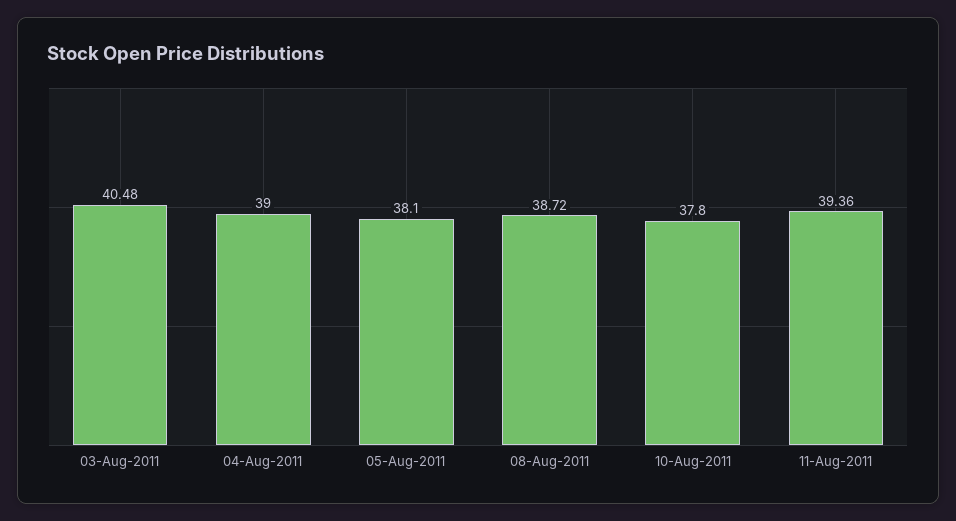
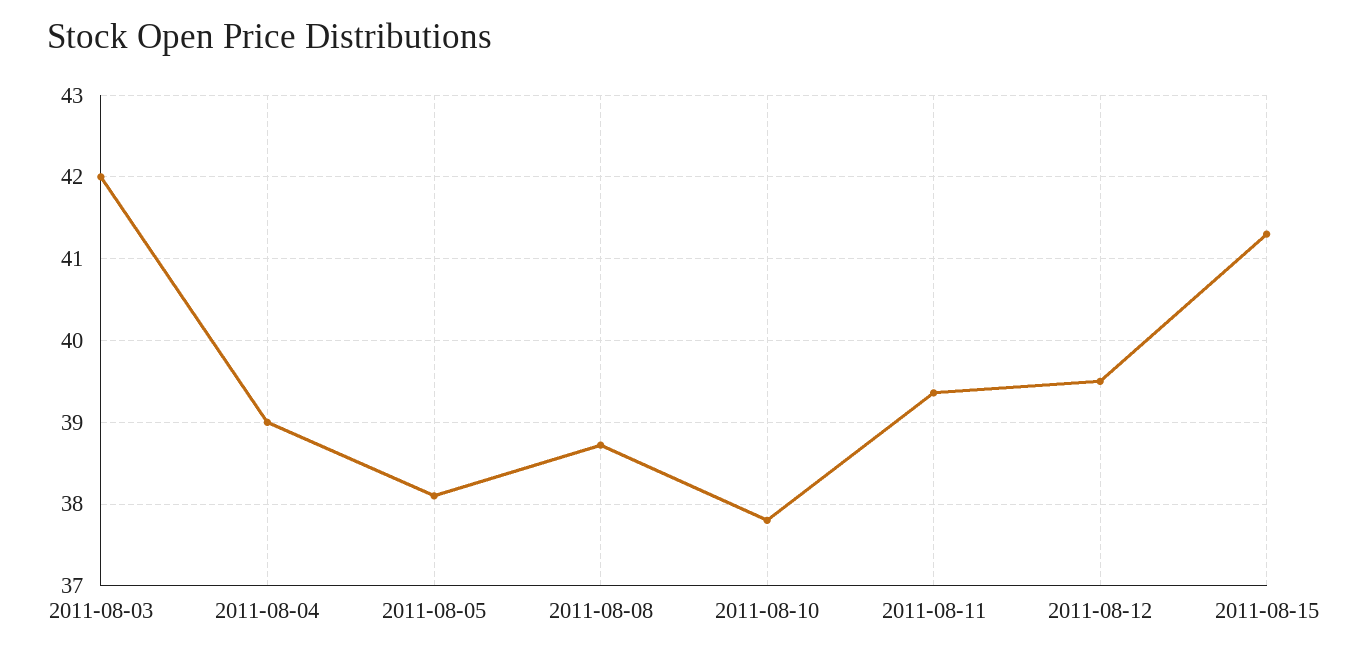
03-Aug-2011: 40.48 -> 42
2011-08-12: none -> 39.5
2011-08-15: none -> 41.3

